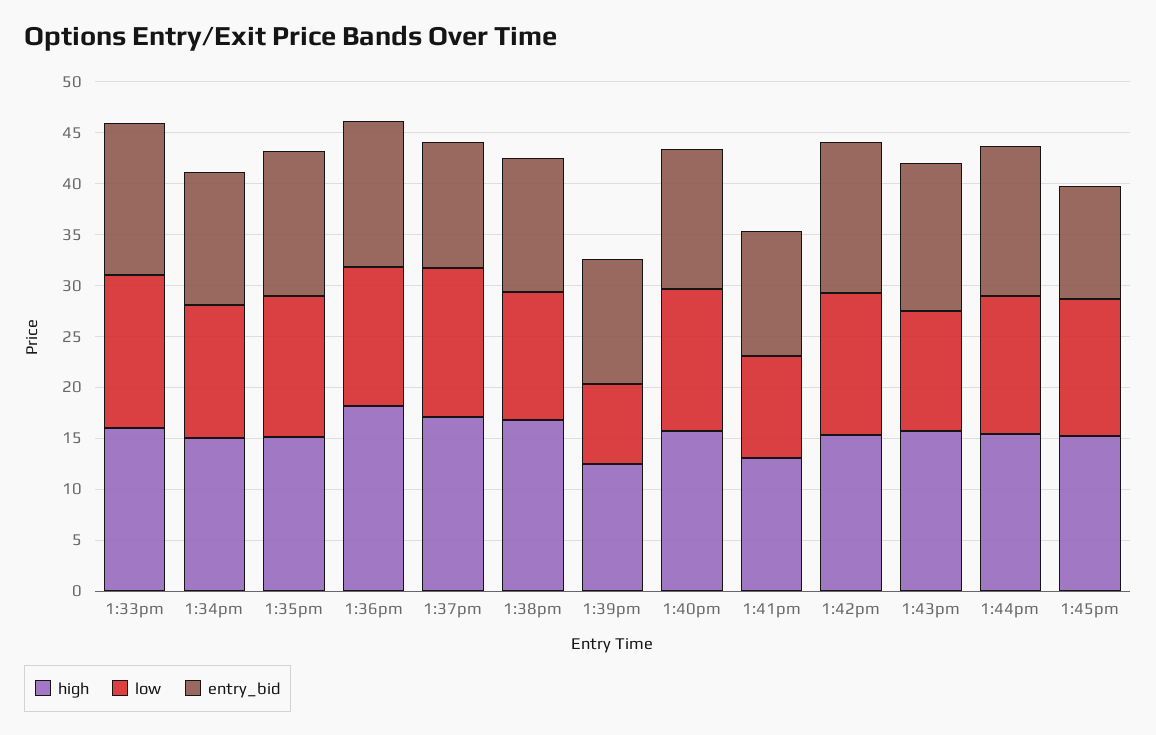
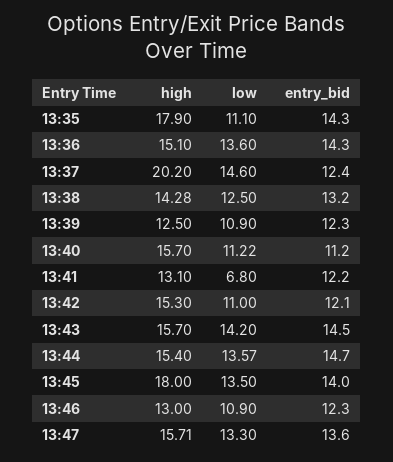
high, 1:33pm: 16 -> none
low, 1:33pm: 15 -> none
entry_bid, 1:33pm: 15 -> none
high, 1:34pm: 15 -> none
low, 1:34pm: 13 -> none
entry_bid, 1:34pm: 13 -> none
high, 1:35pm: 15 -> 17.9
low, 1:35pm: 14 -> 11.1
high, 1:36pm: 18 -> 15.1
high, 1:37pm: 17 -> 20.2
high, 1:38pm: 17 -> 14.28
low, 1:39pm: 8 -> 10.9
low, 1:40pm: 14 -> 11.22
entry_bid, 1:40pm: 14 -> 11.2
low, 1:41pm: 10 -> 6.8
low, 1:42pm: 14 -> 11
entry_bid, 1:42pm: 15 -> 12.1
low, 1:43pm: 12 -> 14.2
high, 1:45pm: 15 -> 18
entry_bid, 1:45pm: 11 -> 14
high, 13:46: none -> 13
low, 13:46: none -> 10.9
entry_bid, 13:46: none -> 12.3
high, 13:47: none -> 15.71
low, 13:47: none -> 13.3
entry_bid, 13:47: none -> 13.6

